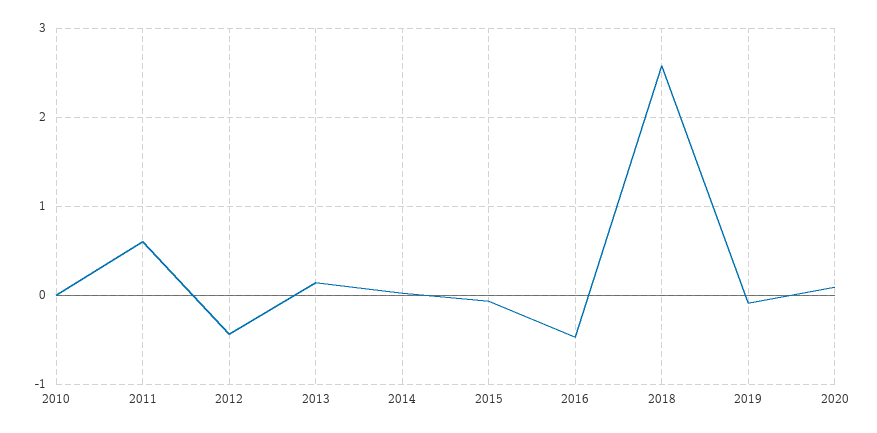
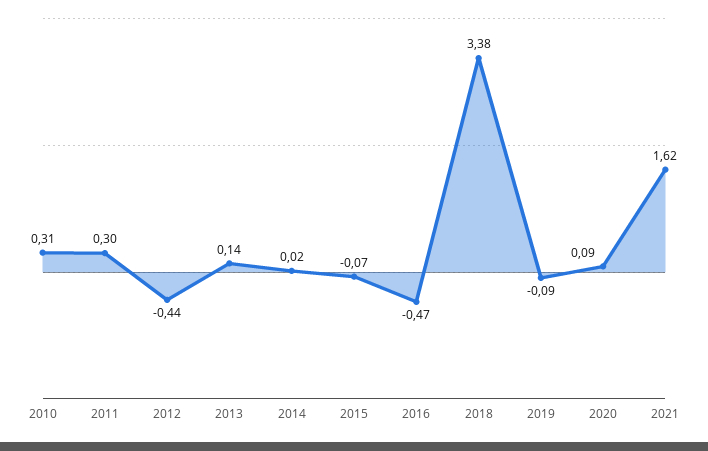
2010: 0 -> 0.31
2011: 0.6 -> 0.3
2018: 2.6 -> 3.38
2021: none -> 1.62

